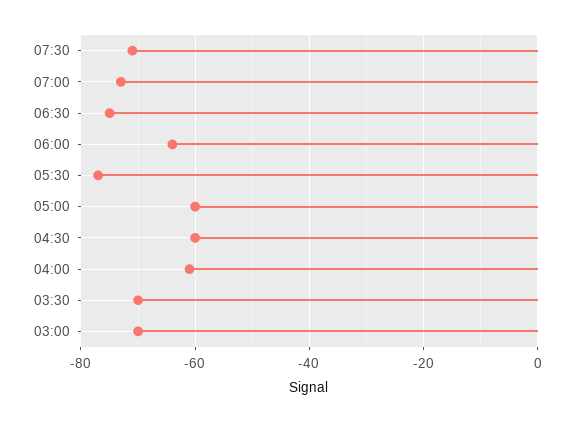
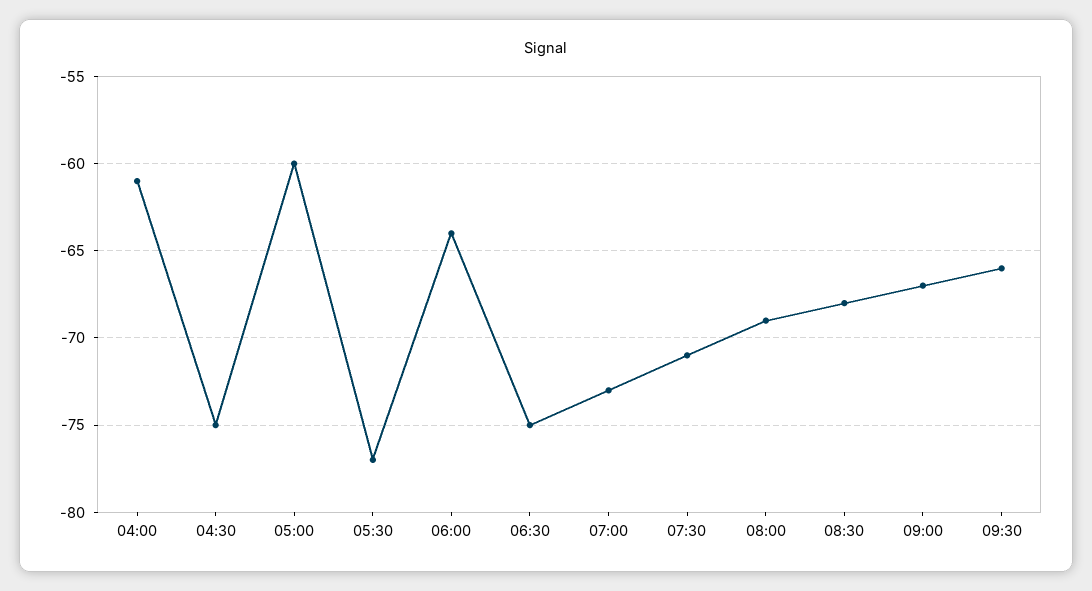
04:30: -60 -> -75
03:30: -70 -> none
03:00: -70 -> none
08:00: none -> -69
08:30: none -> -68
09:00: none -> -67
09:30: none -> -66

